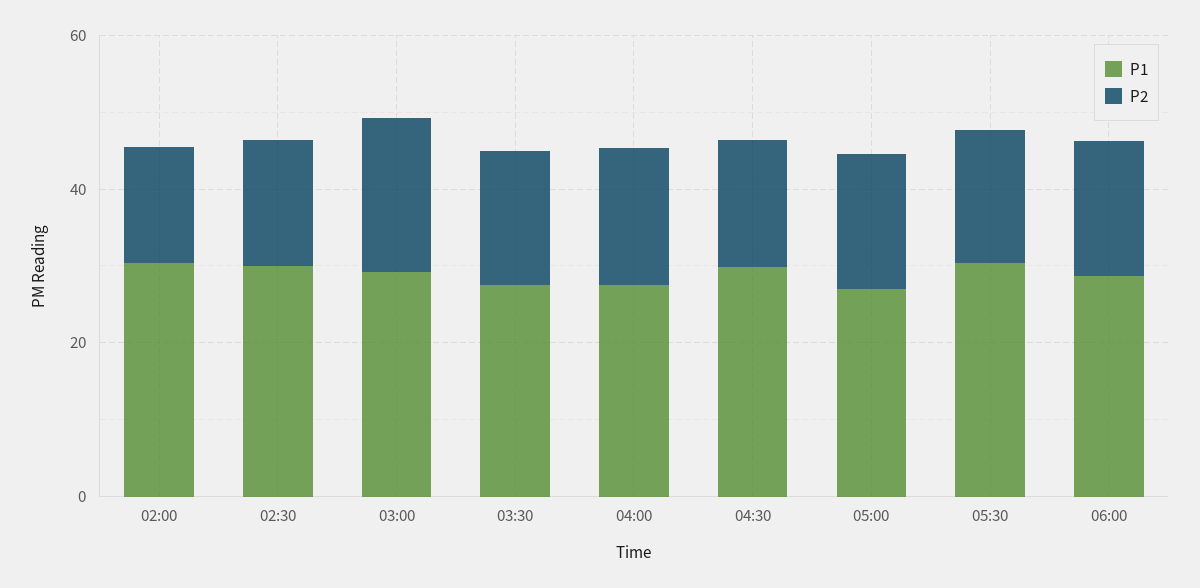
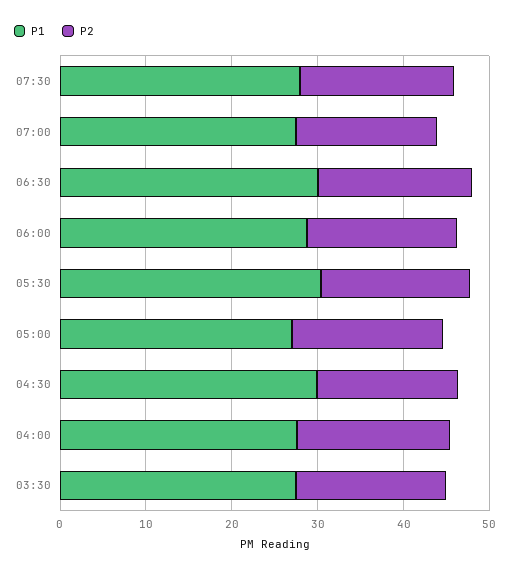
P1, 02:00: 30 -> none
P2, 02:00: 15 -> none
P1, 02:30: 30 -> none
P2, 02:30: 15 -> none
P1, 03:00: 30 -> none
P2, 03:00: 20 -> none
P1, 07:30: none -> 28
P2, 07:30: none -> 18
P1, 07:00: none -> 28
P2, 07:00: none -> 16
P1, 06:30: none -> 30
P2, 06:30: none -> 18

